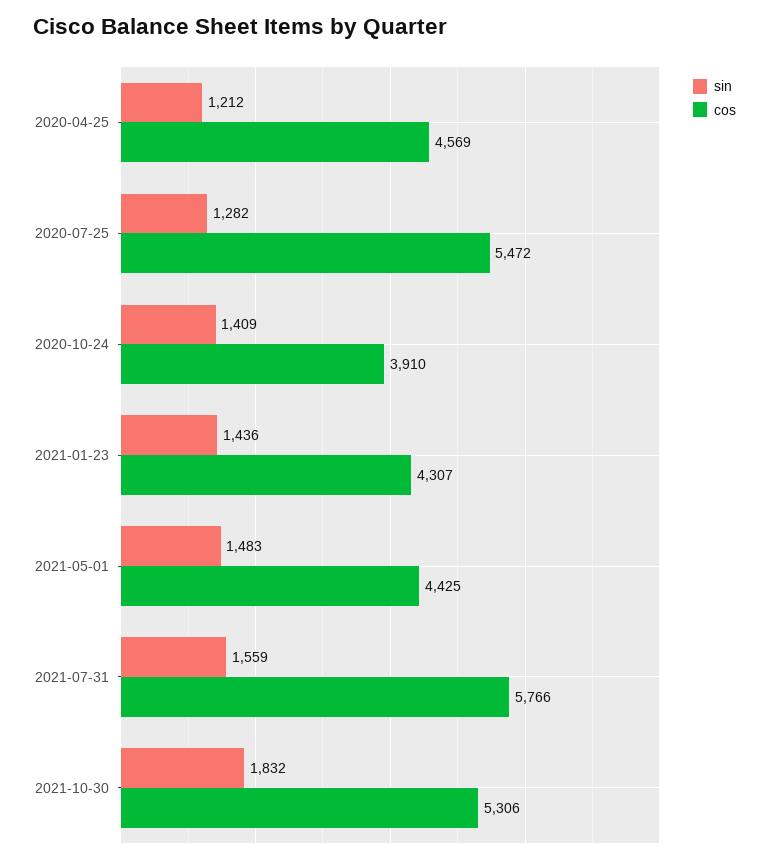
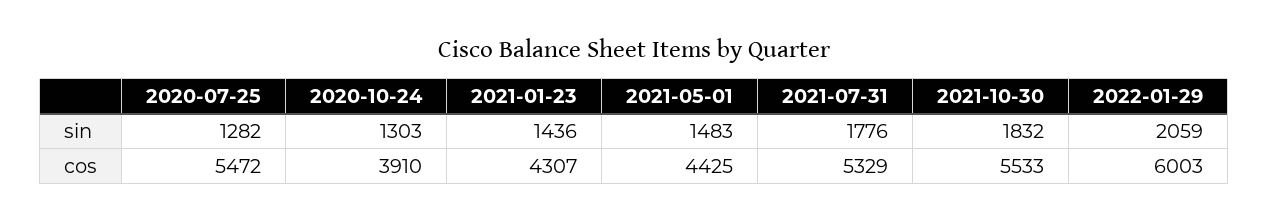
sin, 2020-04-25: 1212 -> none
cos, 2020-04-25: 4569 -> none
sin, 2020-10-24: 1409 -> 1303
sin, 2021-07-31: 1559 -> 1776
cos, 2021-07-31: 5766 -> 5329
cos, 2021-10-30: 5306 -> 5533
sin, 2022-01-29: none -> 2059
cos, 2022-01-29: none -> 6003

